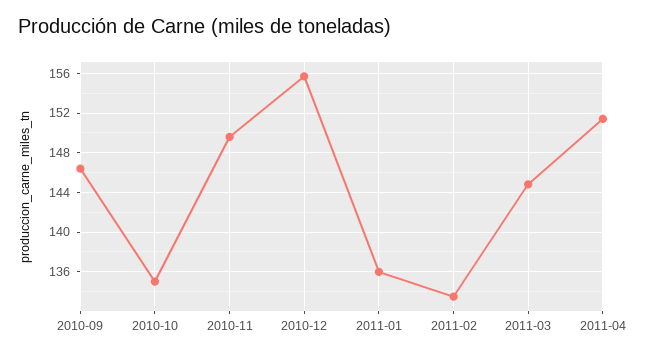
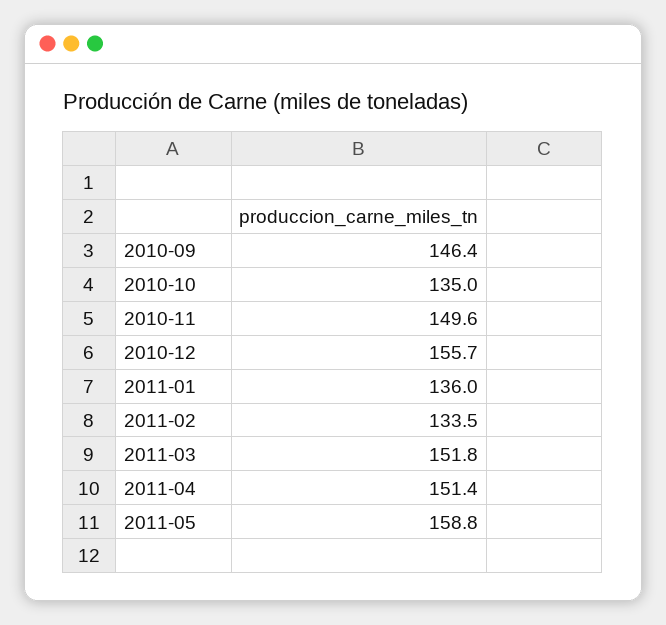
2011-03: 145 -> 151.8
2011-05: none -> 158.8

